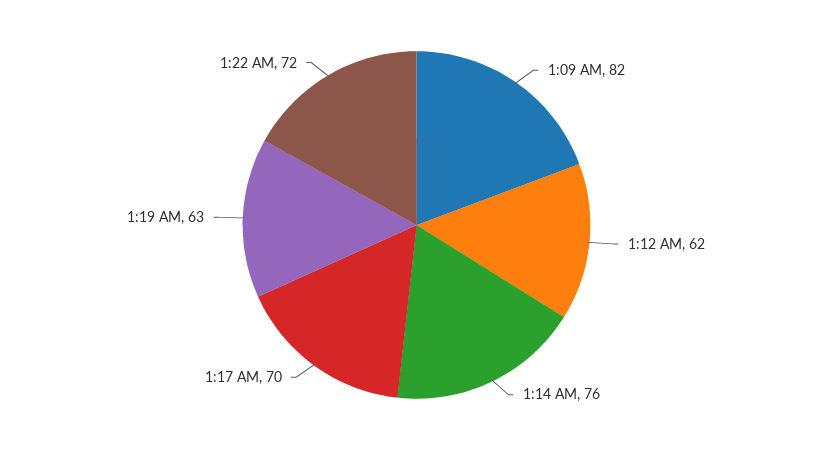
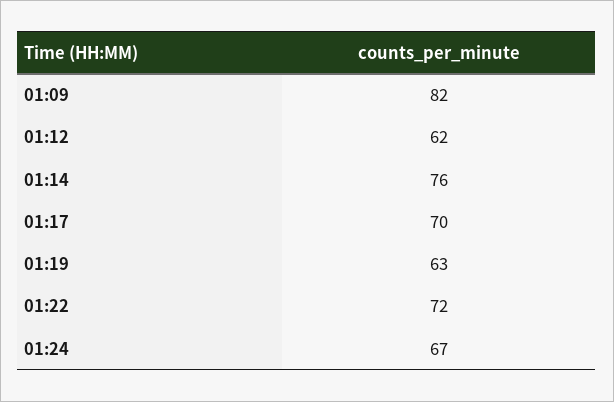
01:24: none -> 67

